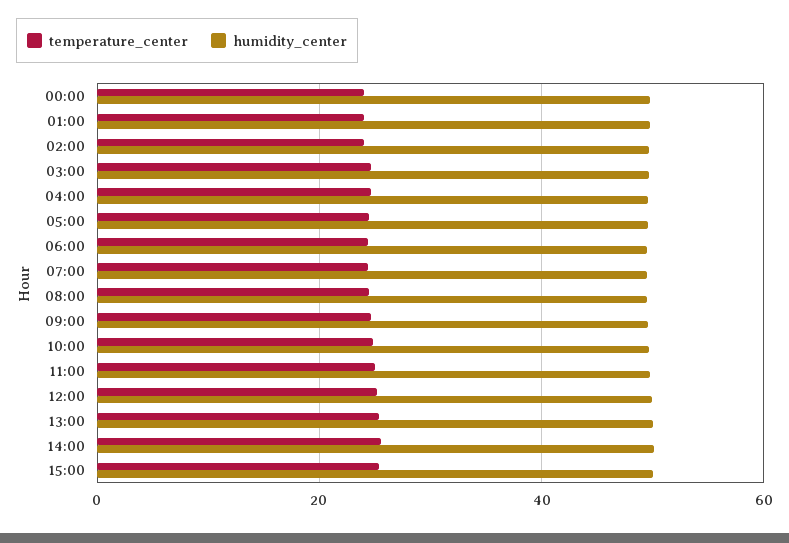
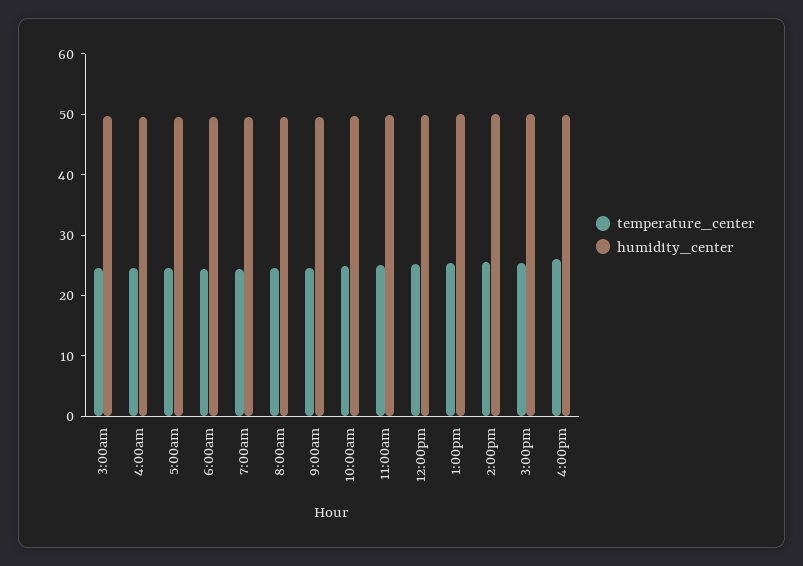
temperature_center, 00:00: 24 -> none
humidity_center, 00:00: 50 -> none
temperature_center, 01:00: 24 -> none
humidity_center, 01:00: 50 -> none
temperature_center, 02:00: 24 -> none
humidity_center, 02:00: 50 -> none
temperature_center, 4:00pm: none -> 26
humidity_center, 4:00pm: none -> 50

